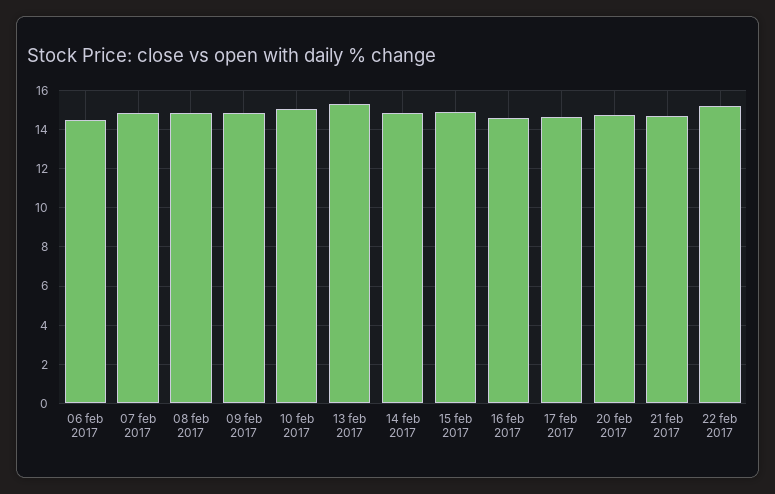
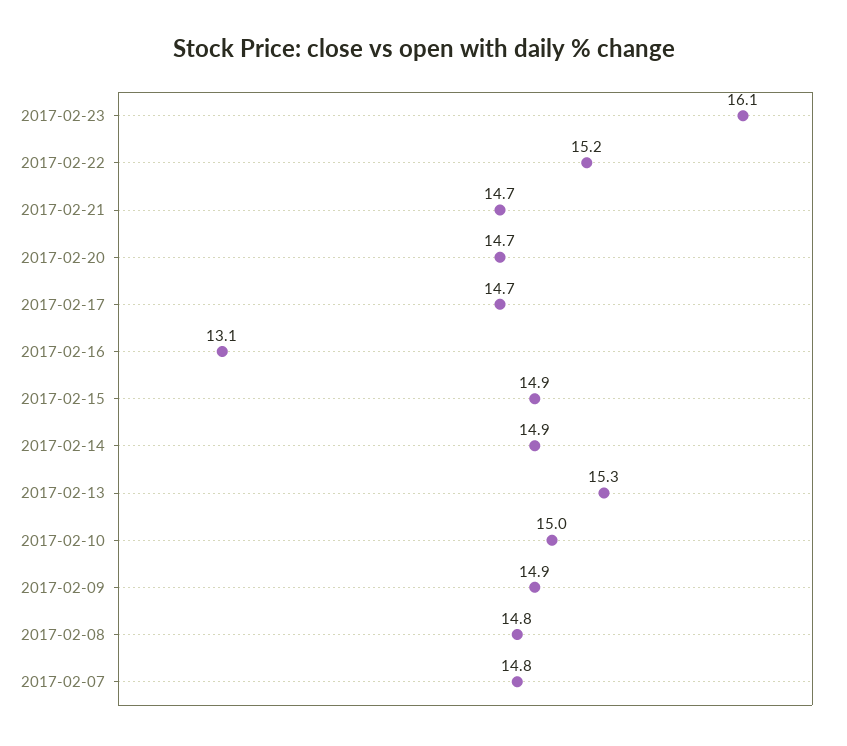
06 feb 2017: 14.5 -> none
16 feb 2017: 14.5 -> 13.1
2017-02-23: none -> 16.1

